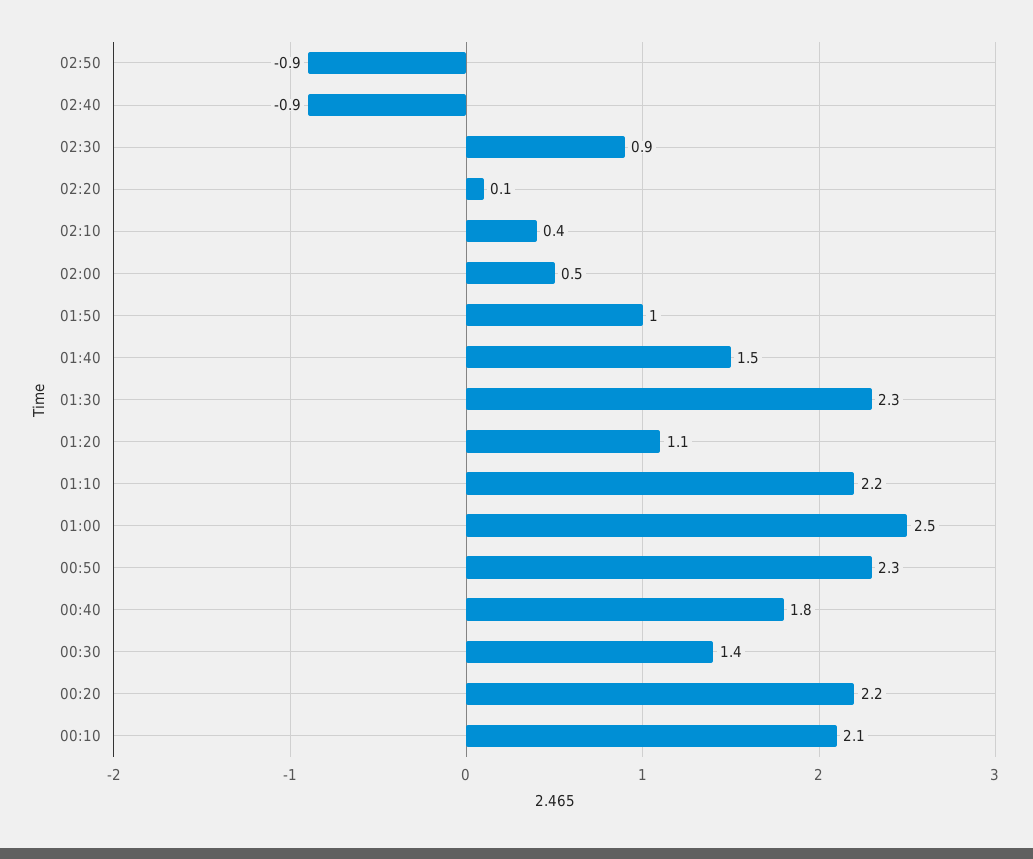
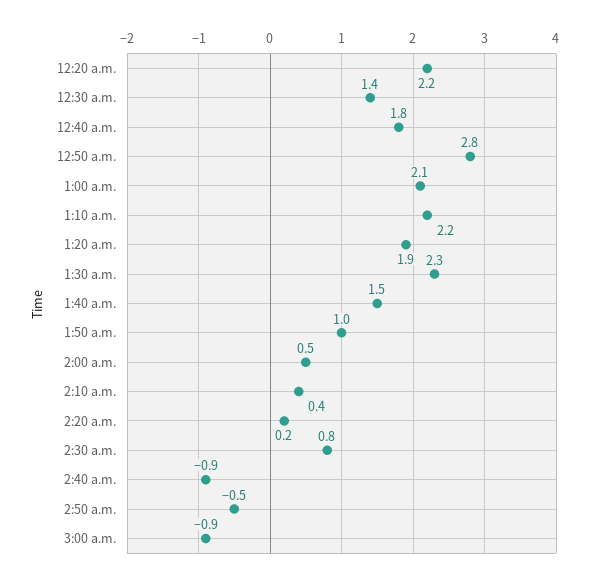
02:50: -0.9 -> -0.5
02:30: 0.9 -> 0.8
02:20: 0.1 -> 0.2
01:20: 1.1 -> 1.9
01:00: 2.5 -> 2.1
00:50: 2.3 -> 2.8
00:10: 2.1 -> none
3:00 a.m.: none -> -0.9

